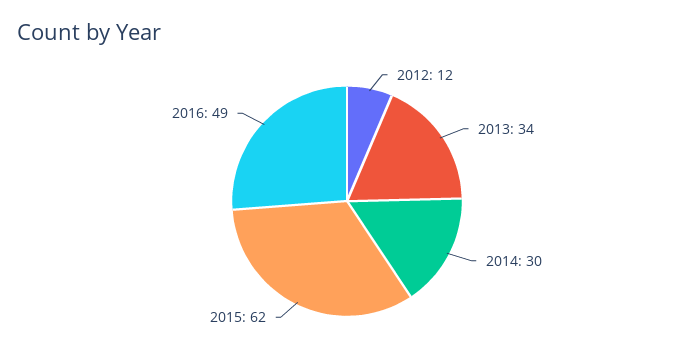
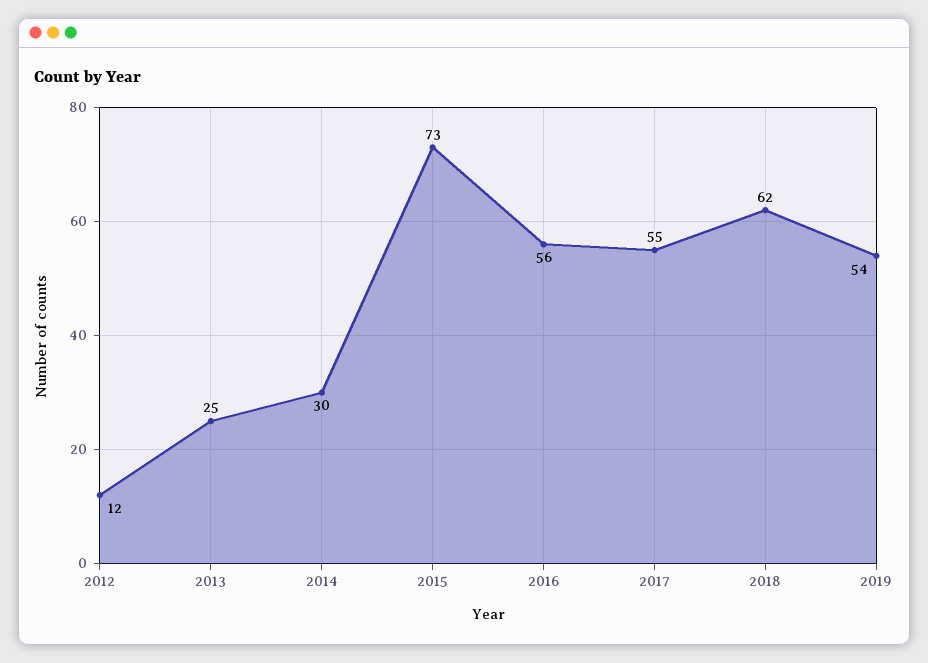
2013: 34 -> 25
2015: 62 -> 73
2016: 49 -> 56
2017: none -> 55
2018: none -> 62
2019: none -> 54

